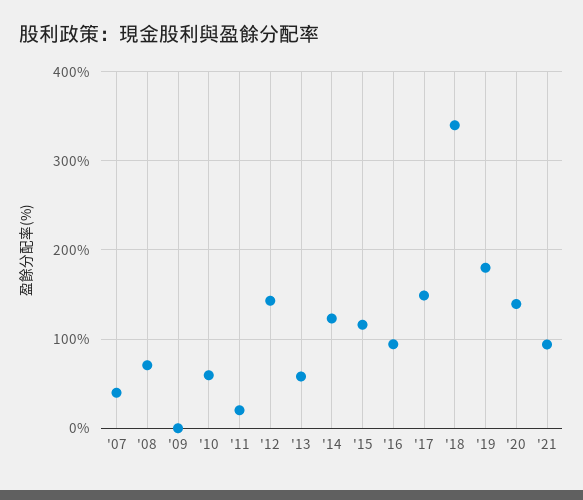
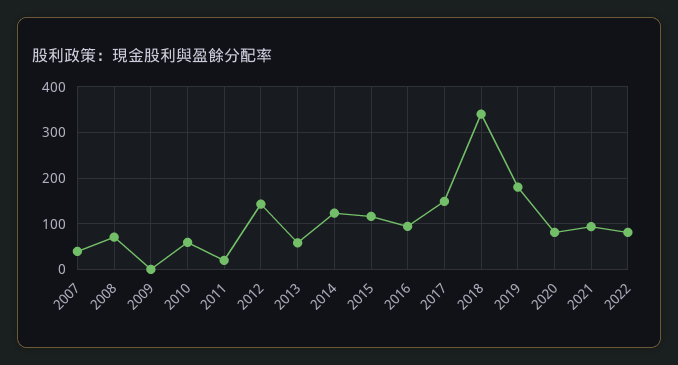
'20: 140 -> 80
2022: none -> 80

